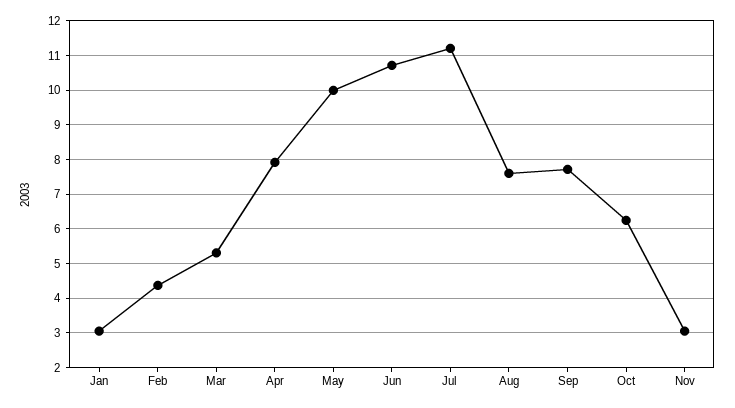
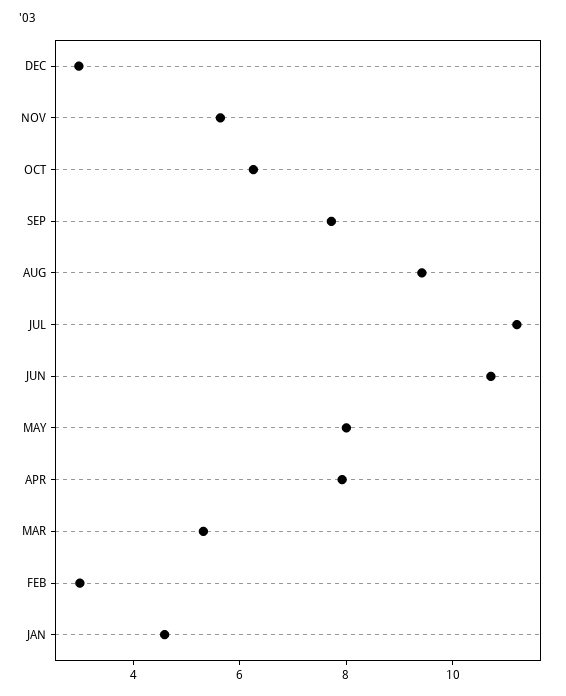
Jan: 3 -> 4.5
Feb: 4.4 -> 3
May: 10 -> 8
Aug: 7.6 -> 9.5
Nov: 3 -> 5.5
DEC: none -> 3

